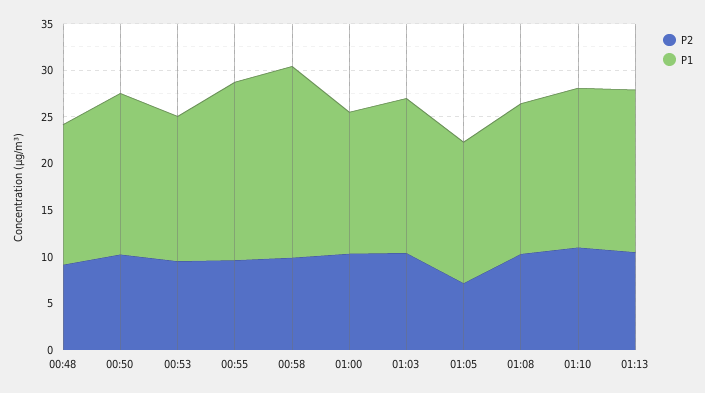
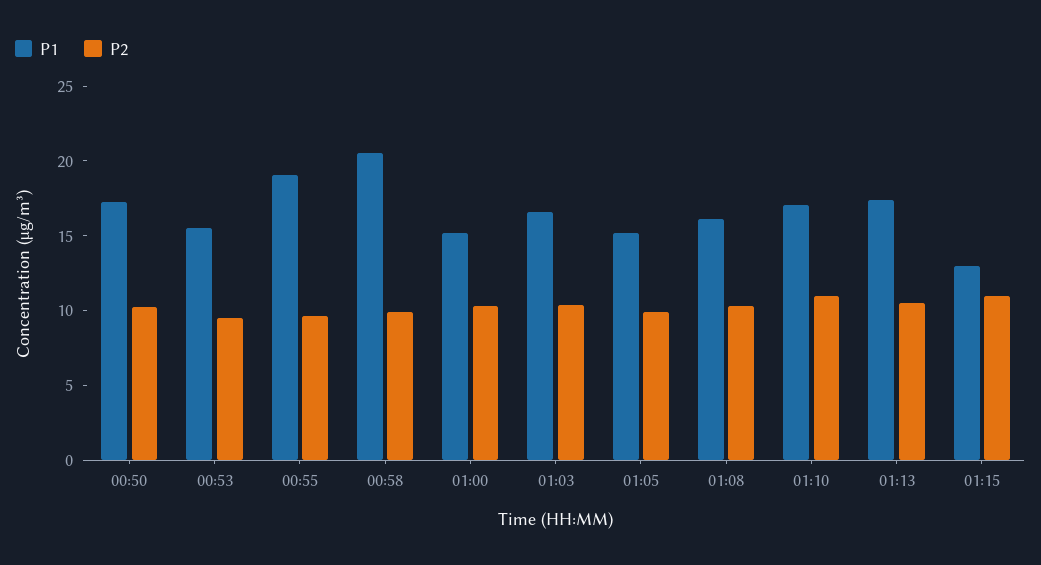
P2, 00:48: 9 -> none
P1, 00:48: 15 -> none
P2, 01:05: 7 -> 10
P1, 01:15: none -> 13
P2, 01:15: none -> 11

